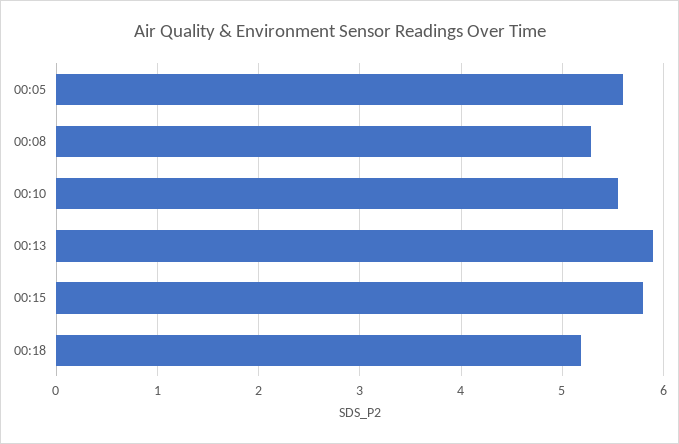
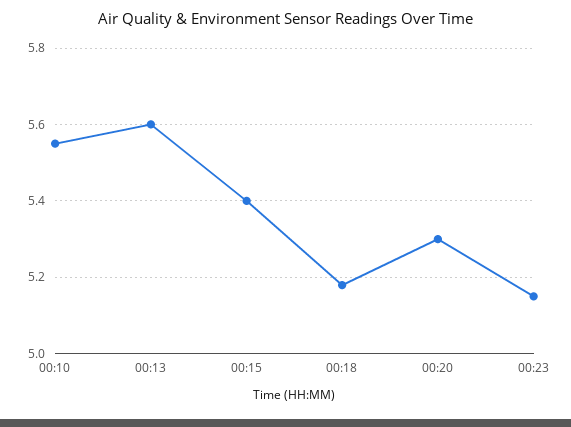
00:05: 5.6 -> none
00:08: 5.3 -> none
00:13: 5.9 -> 5.6
00:15: 5.8 -> 5.4
00:20: none -> 5.3
00:23: none -> 5.15

